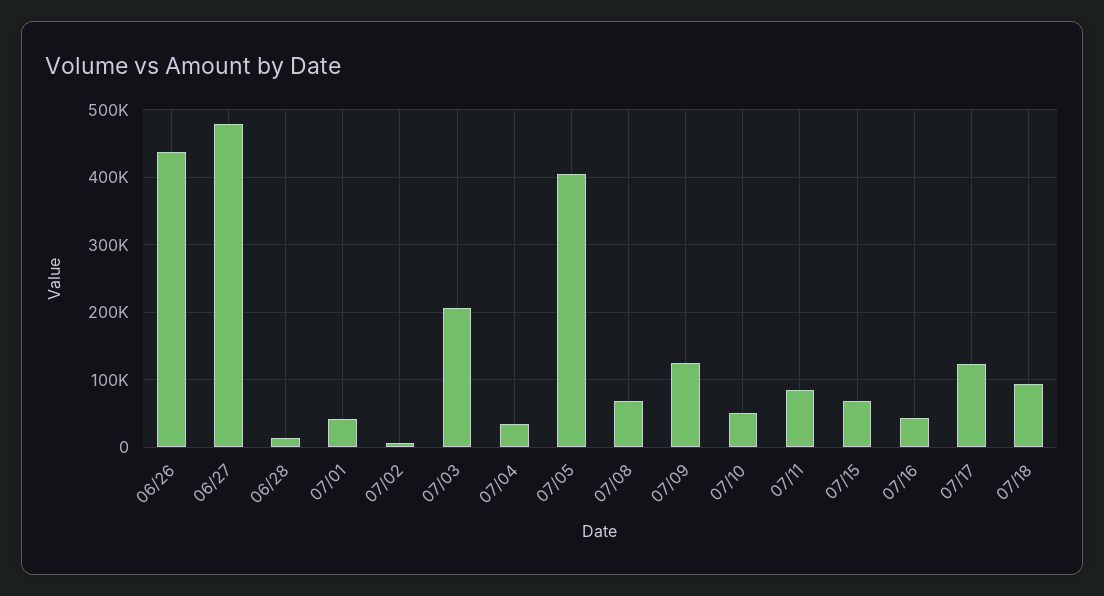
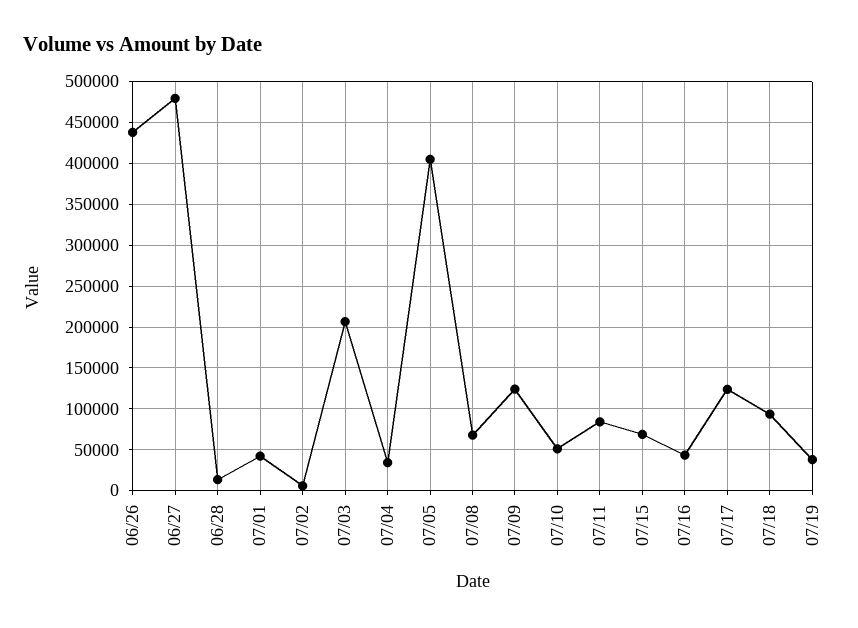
07/19: none -> 40000

